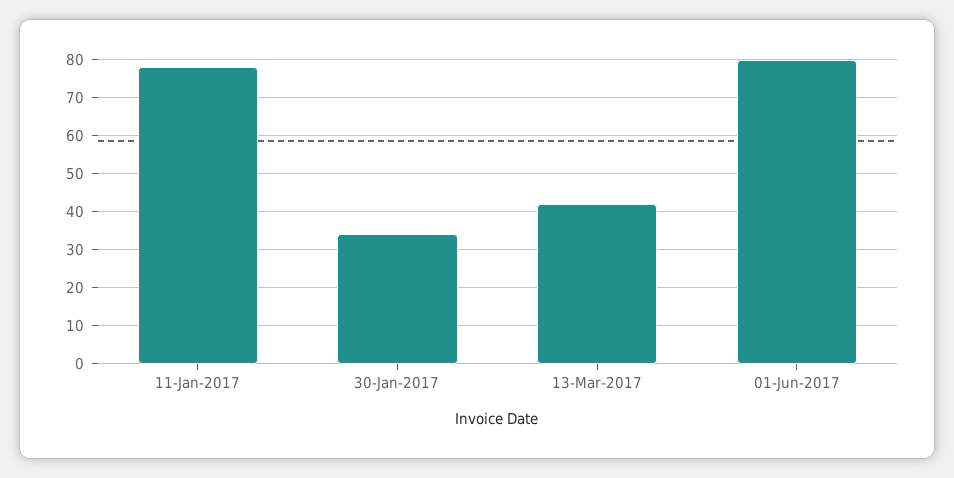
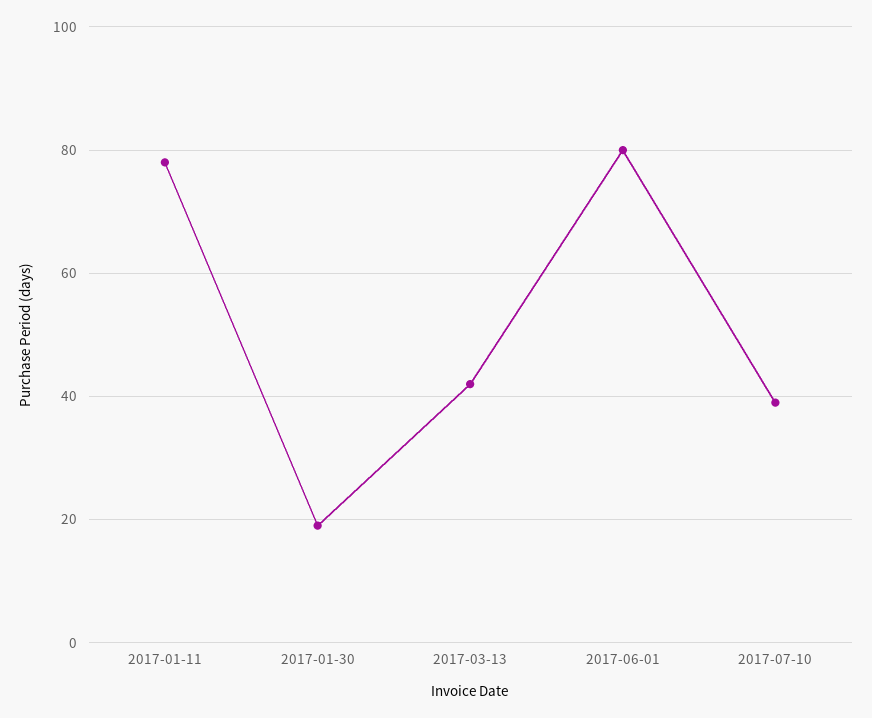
30-Jan-2017: 35 -> 20
2017-07-10: none -> 40

